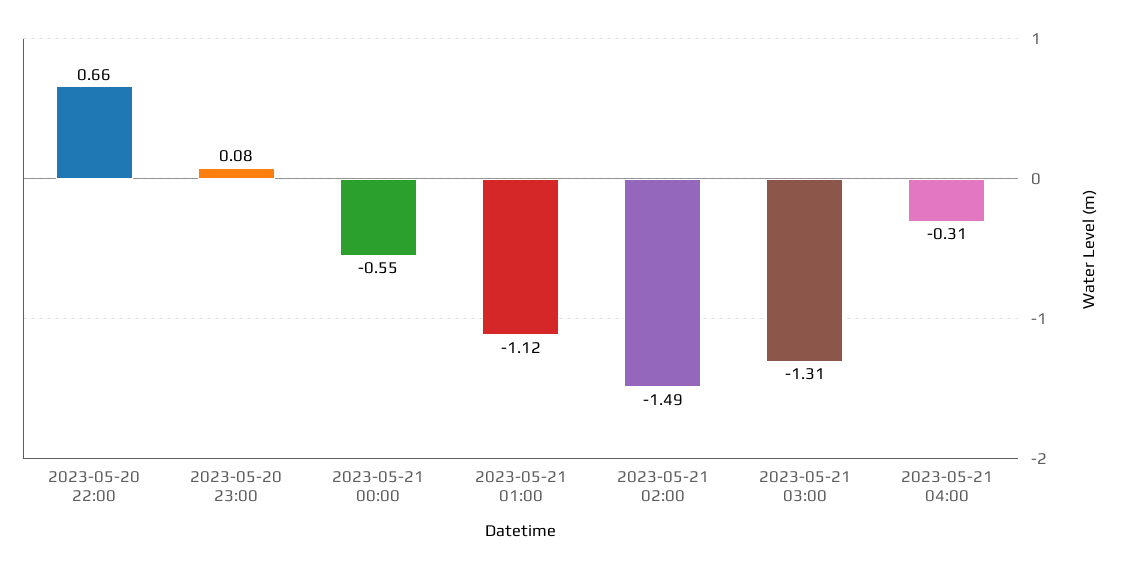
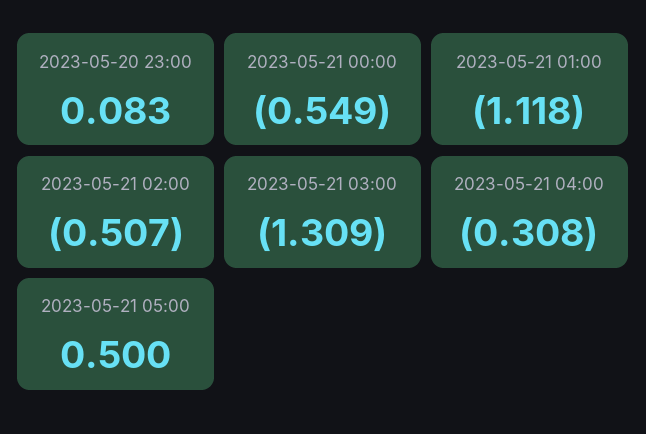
2023-05-20 22:00: 0.66 -> none
2023-05-21 02:00: -1.49 -> -0.507
2023-05-21 05:00: none -> 0.5

